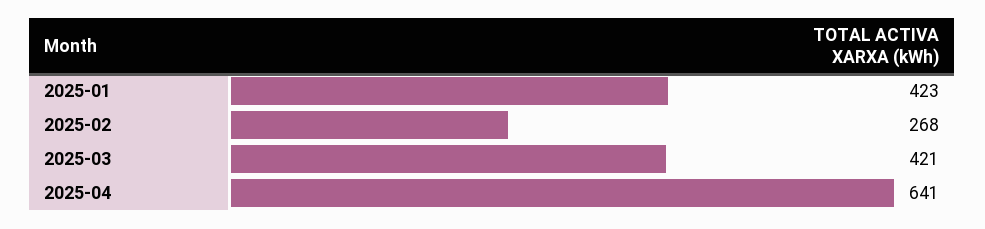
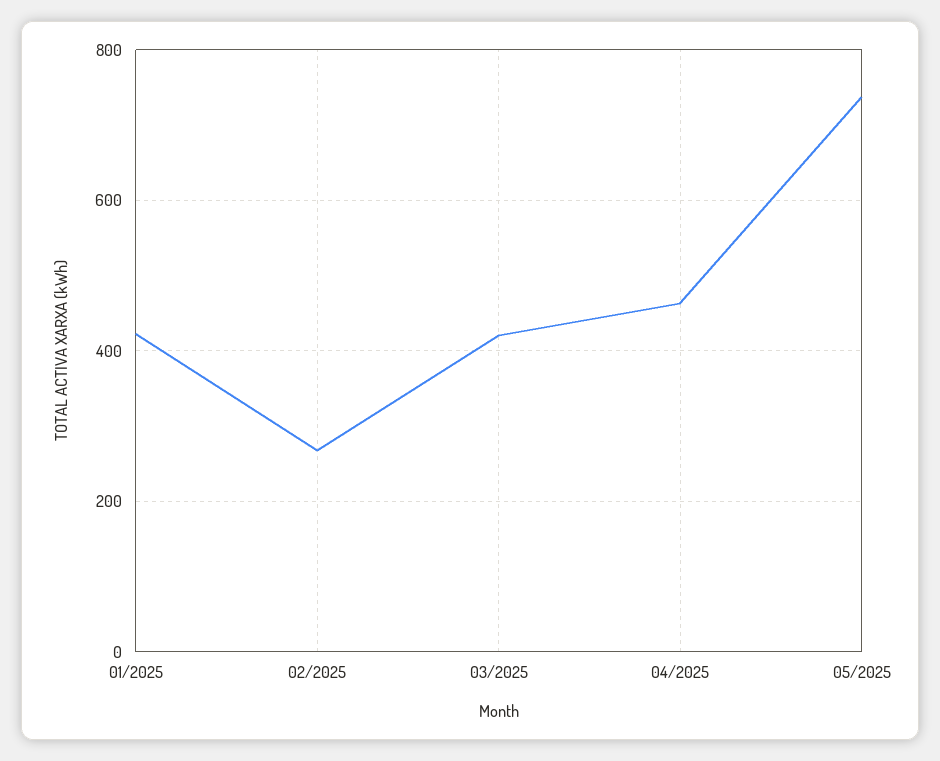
2025-04: 641 -> 460
05/2025: none -> 740

